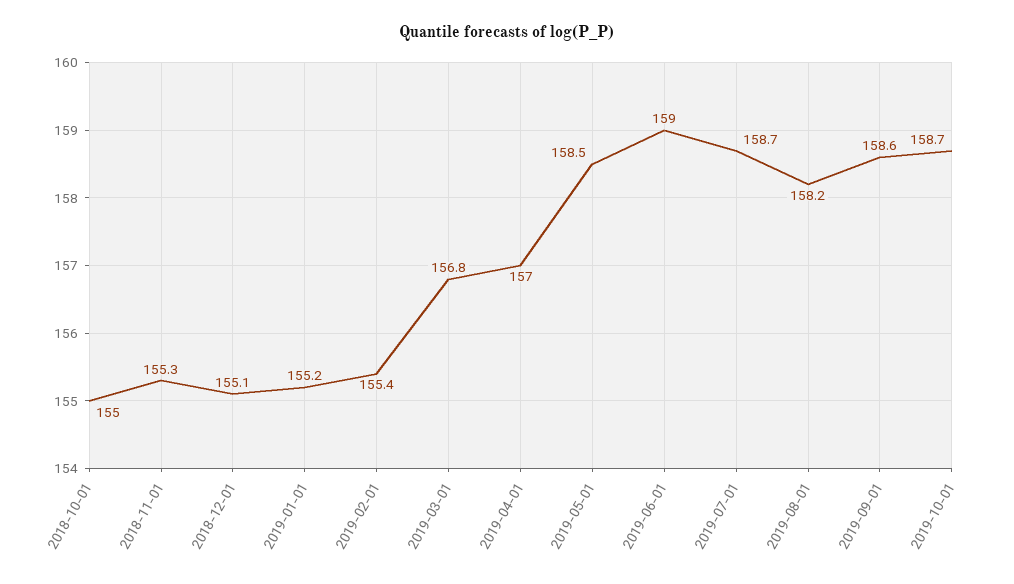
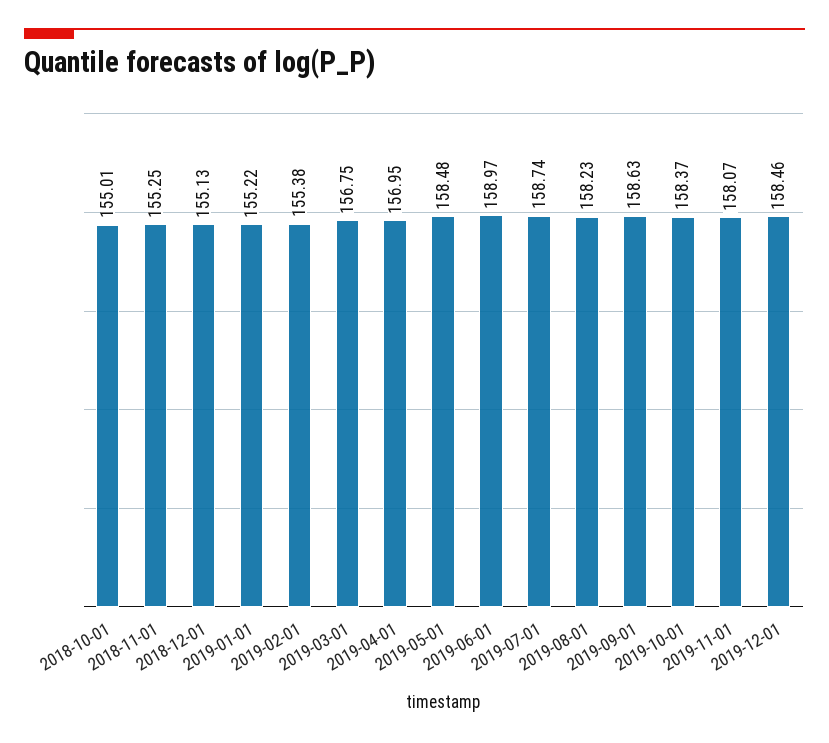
2019-10-01: 158.7 -> 158.37
2019-11-01: none -> 158.07
2019-12-01: none -> 158.46

